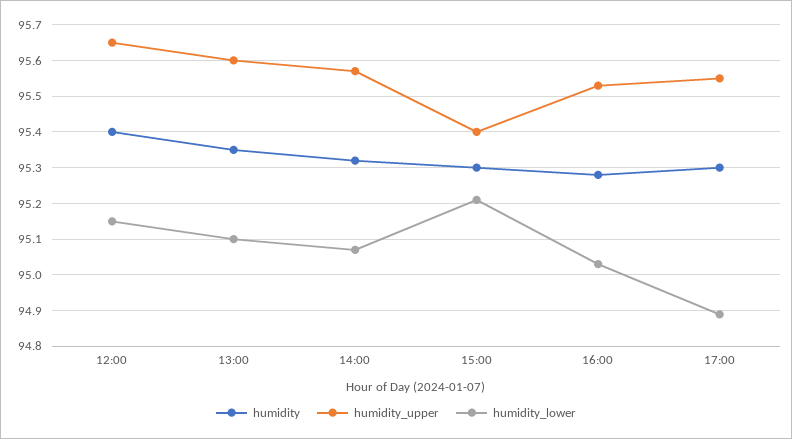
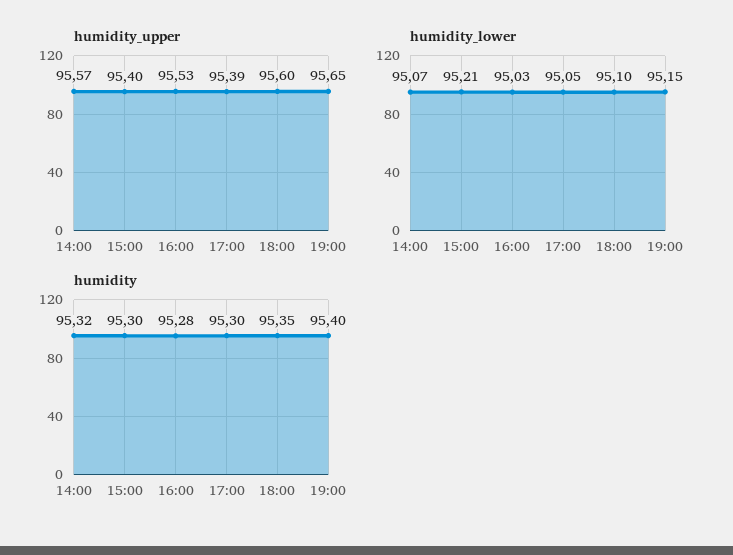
humidity, 12:00: 95.4 -> none
humidity_upper, 12:00: 95.65 -> none
humidity_lower, 12:00: 95.15 -> none
humidity, 13:00: 95.35 -> none
humidity_upper, 13:00: 95.6 -> none
humidity_lower, 13:00: 95.1 -> none
humidity_upper, 17:00: 95.55 -> 95.39
humidity_lower, 17:00: 94.9 -> 95.05
humidity_upper, 18:00: none -> 95.6
humidity_upper, 19:00: none -> 95.65
humidity_lower, 18:00: none -> 95.1
humidity_lower, 19:00: none -> 95.15
humidity, 18:00: none -> 95.35
humidity, 19:00: none -> 95.4

